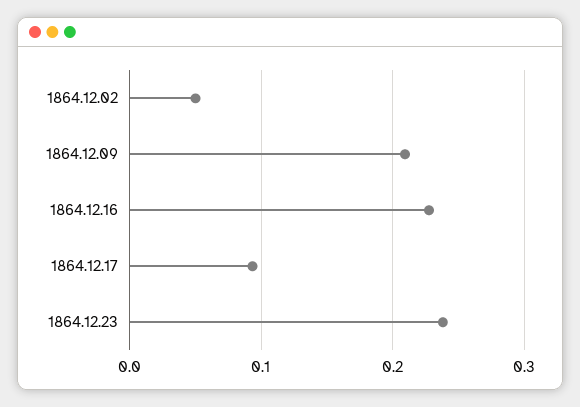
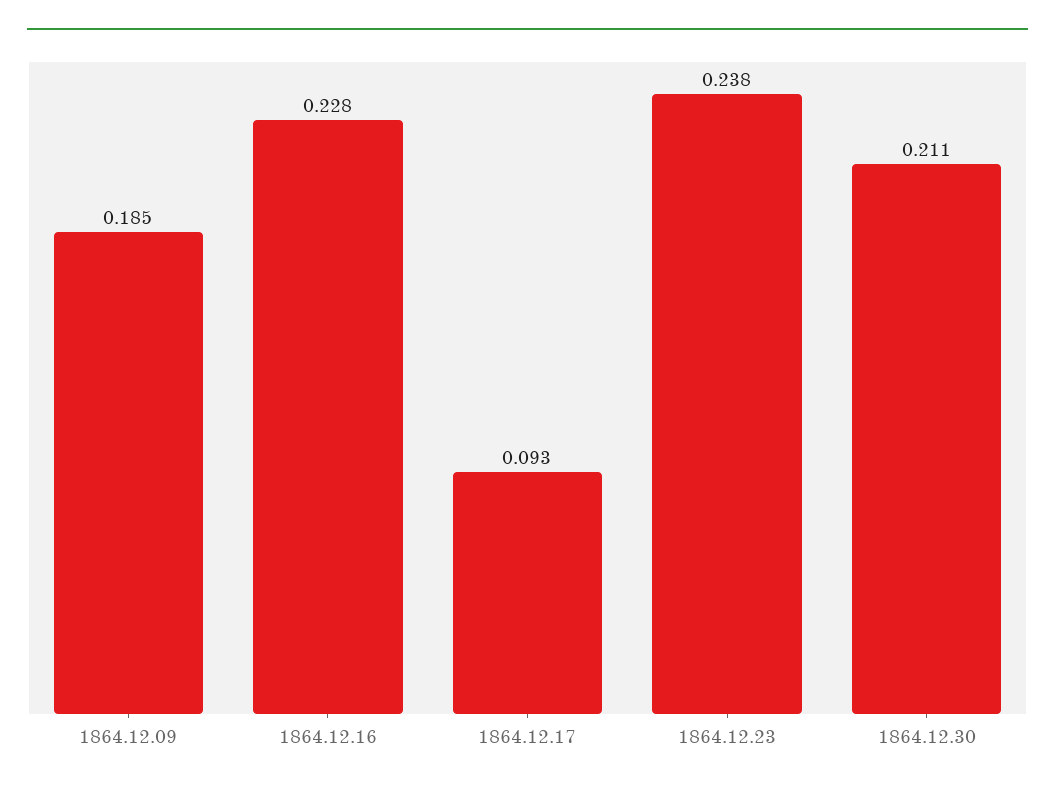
1864.12.02: 0.05 -> none
1864.12.09: 0.21 -> 0.185
1864.12.30: none -> 0.211

